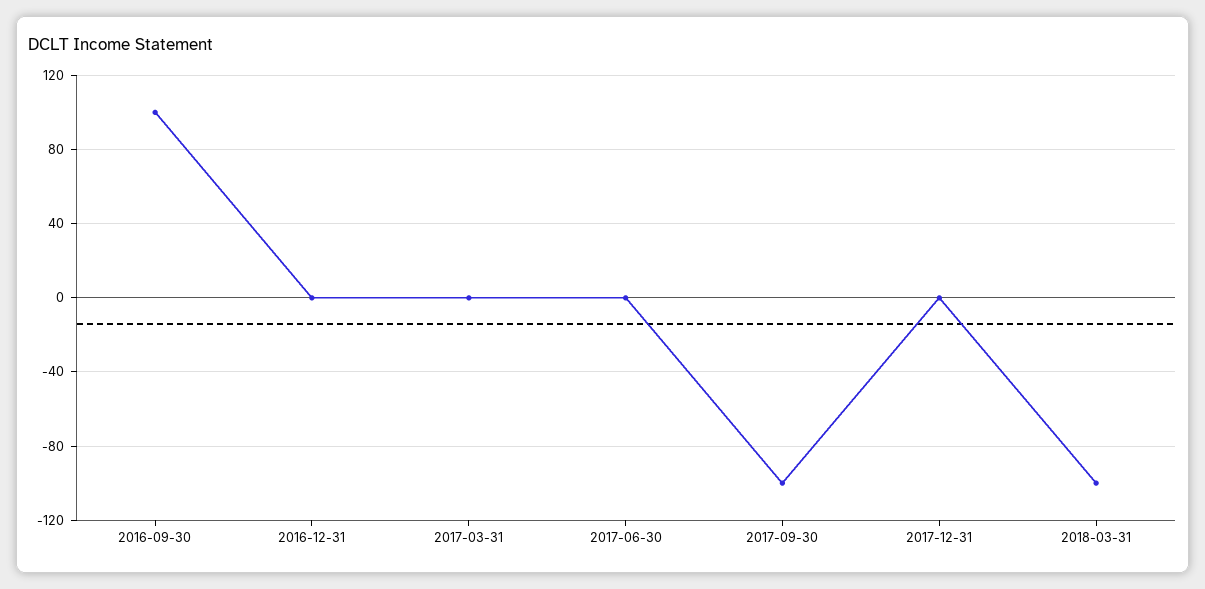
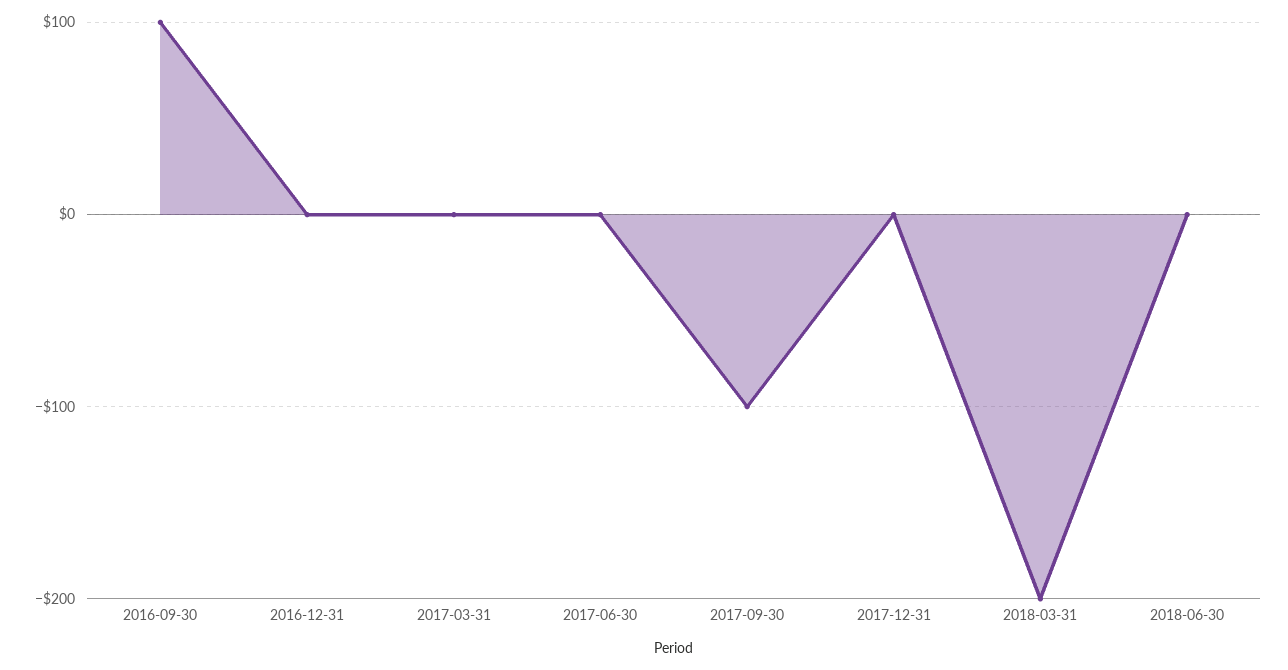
2018-03-31: -100 -> -200
2018-06-30: none -> 0

